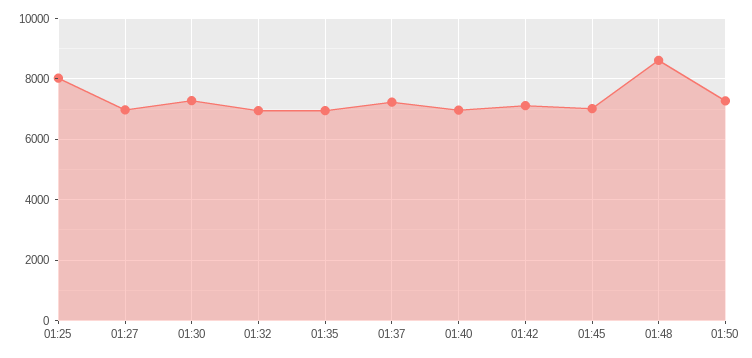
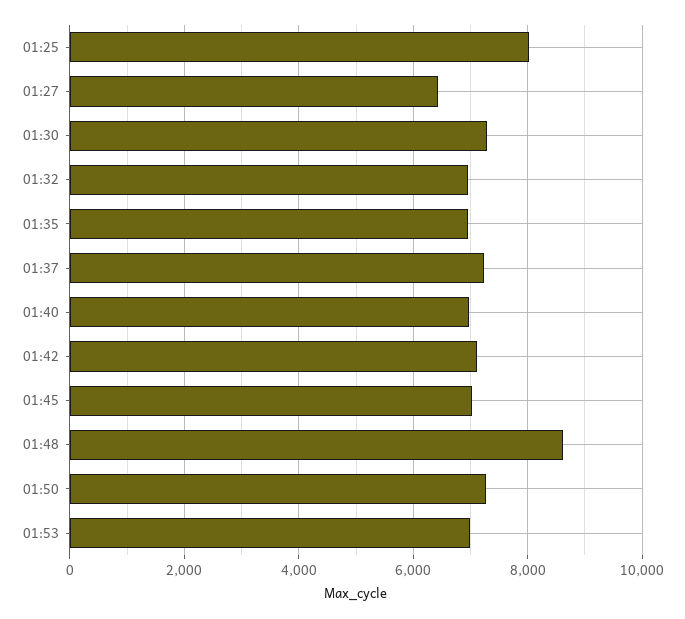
01:27: 7000 -> 6400
01:53: none -> 7000

